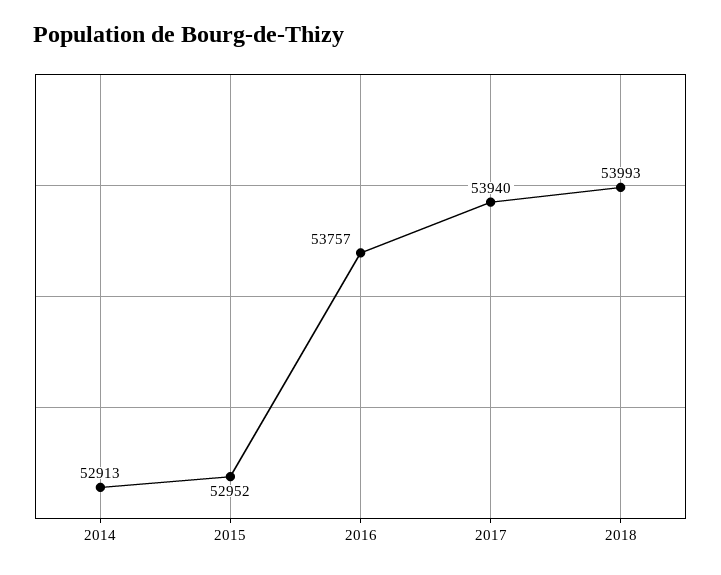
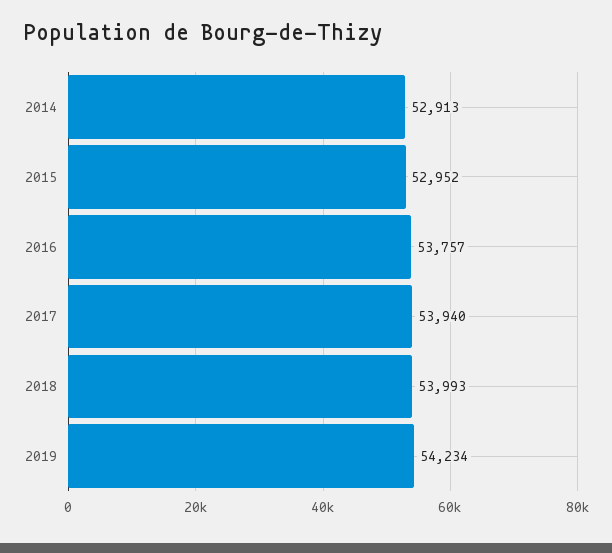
2019: none -> 54234

